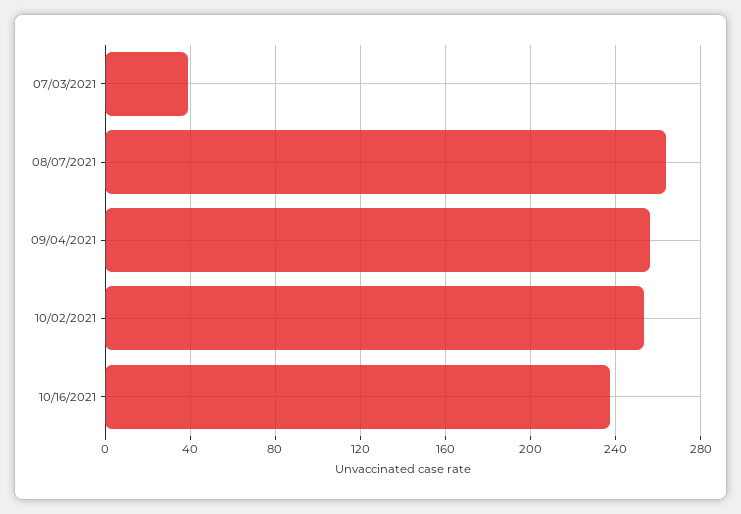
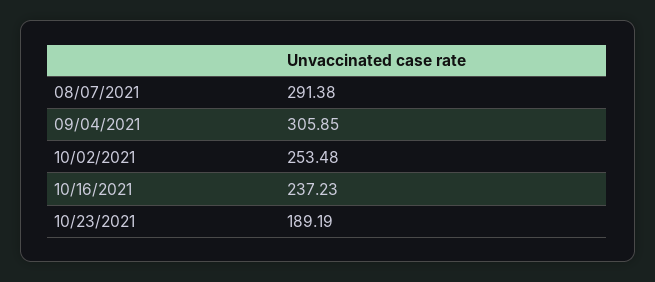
07/03/2021: 40 -> none
08/07/2021: 265 -> 291.38
09/04/2021: 255 -> 305.85
10/23/2021: none -> 189.19

